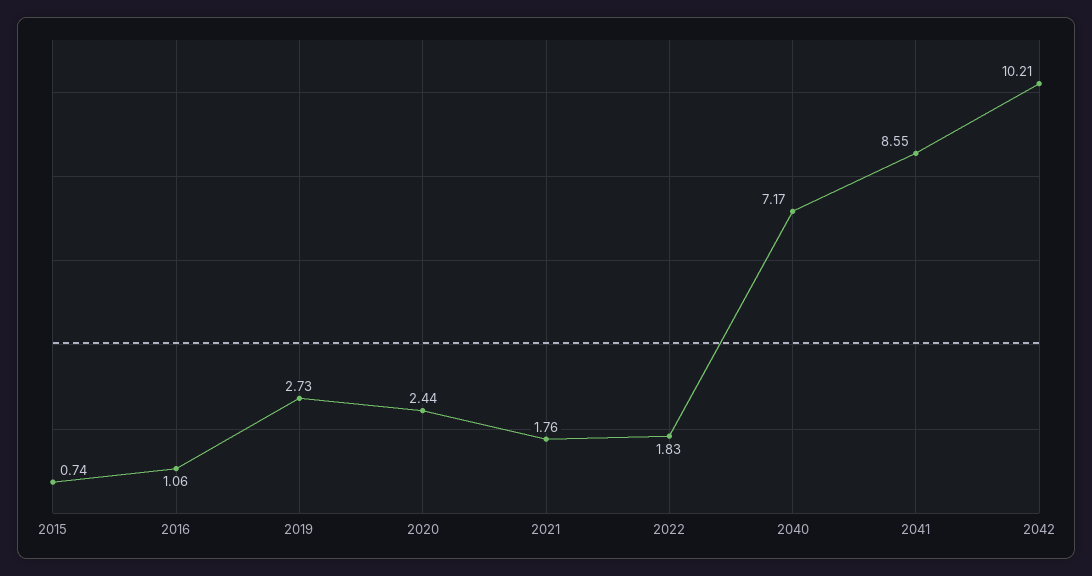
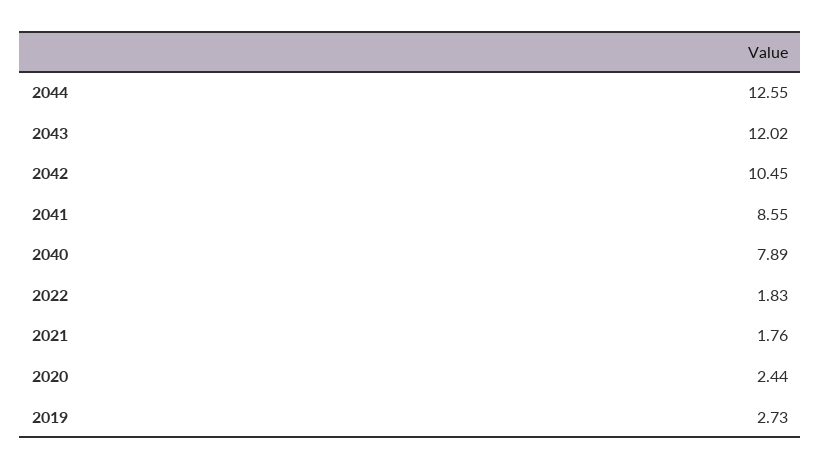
2015: 0.74 -> none
2016: 1.06 -> none
2040: 7.17 -> 7.89
2042: 10.21 -> 10.45
2044: none -> 12.55
2043: none -> 12.02

